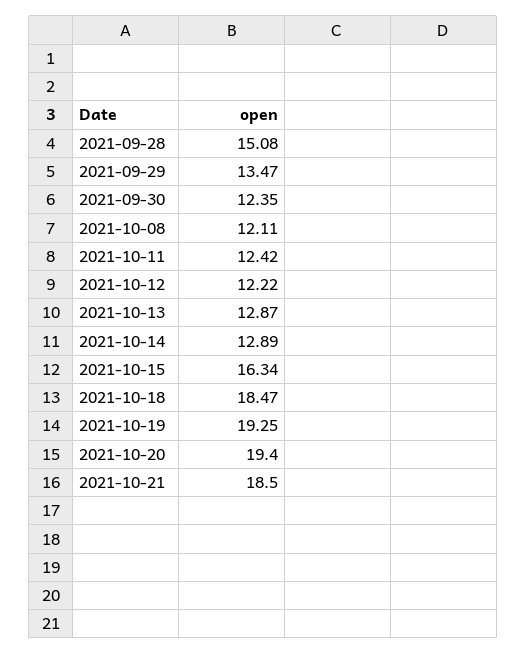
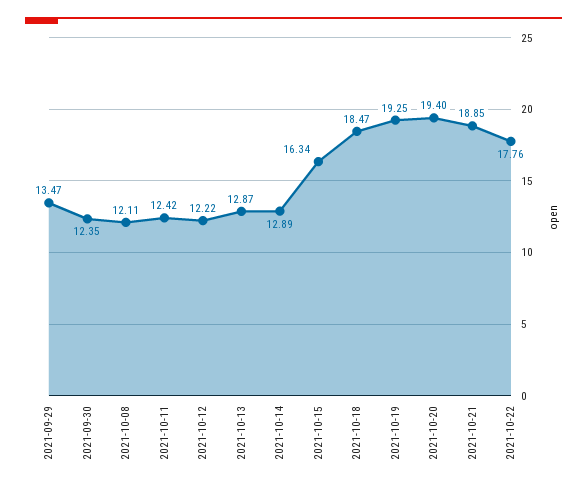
2021-09-28: 15.08 -> none
2021-10-21: 18.5 -> 18.85
2021-10-22: none -> 17.76

